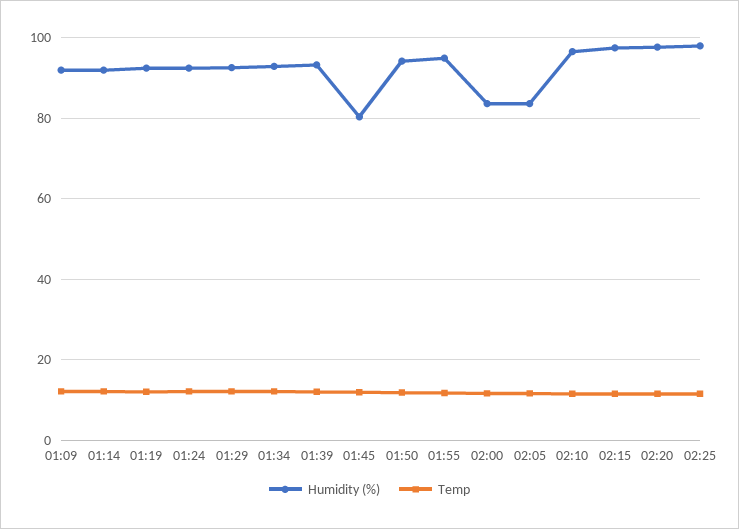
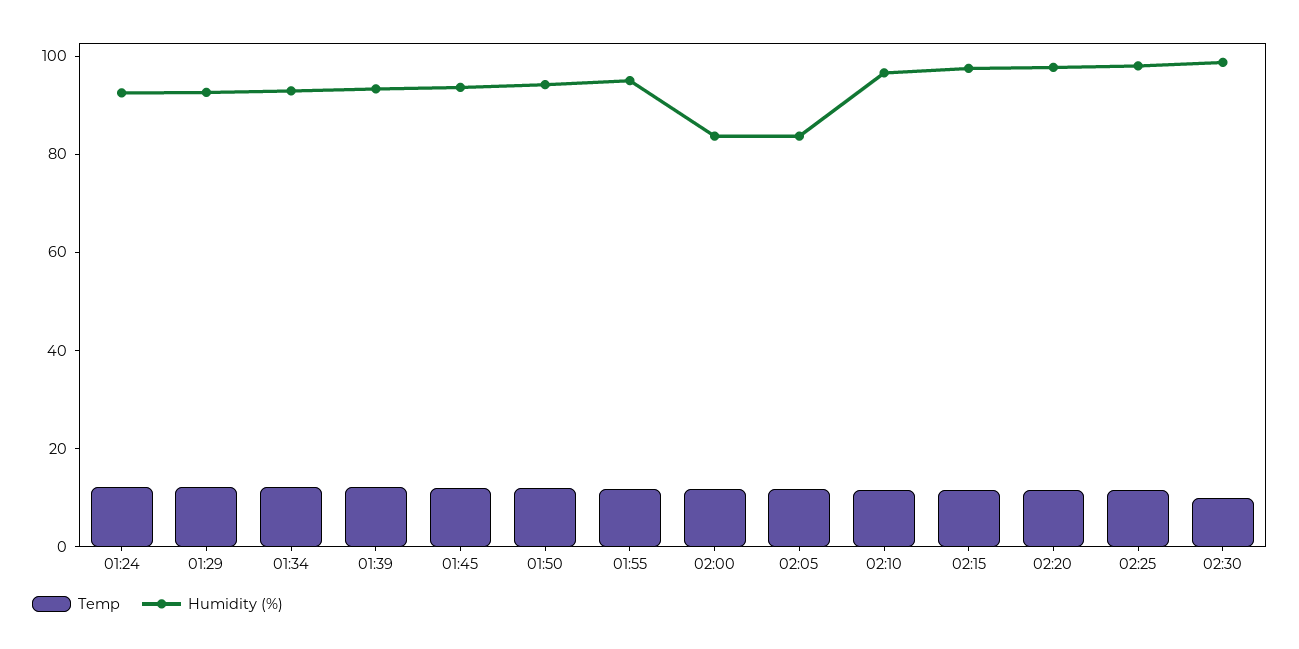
Humidity (%), 01:09: 92 -> none
Temp, 01:09: 12 -> none
Humidity (%), 01:14: 92 -> none
Temp, 01:14: 12 -> none
Humidity (%), 01:19: 92 -> none
Temp, 01:19: 12 -> none
Humidity (%), 01:45: 80 -> 95
Temp, 02:30: none -> 10
Humidity (%), 02:30: none -> 100

